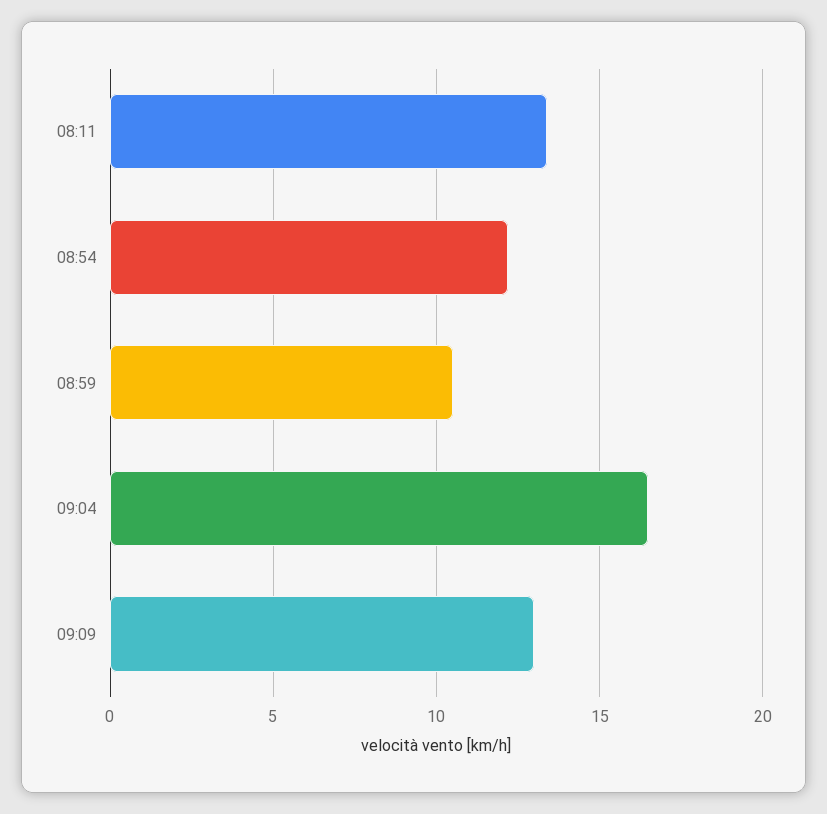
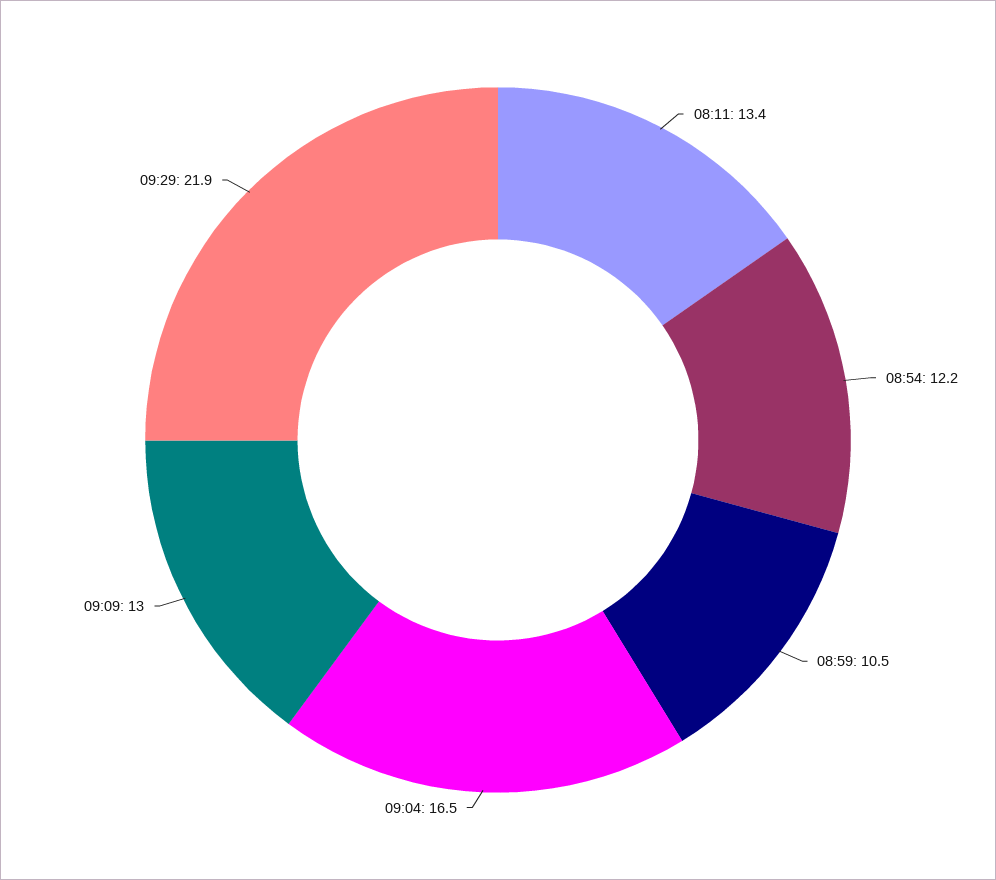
09:29: none -> 21.9

